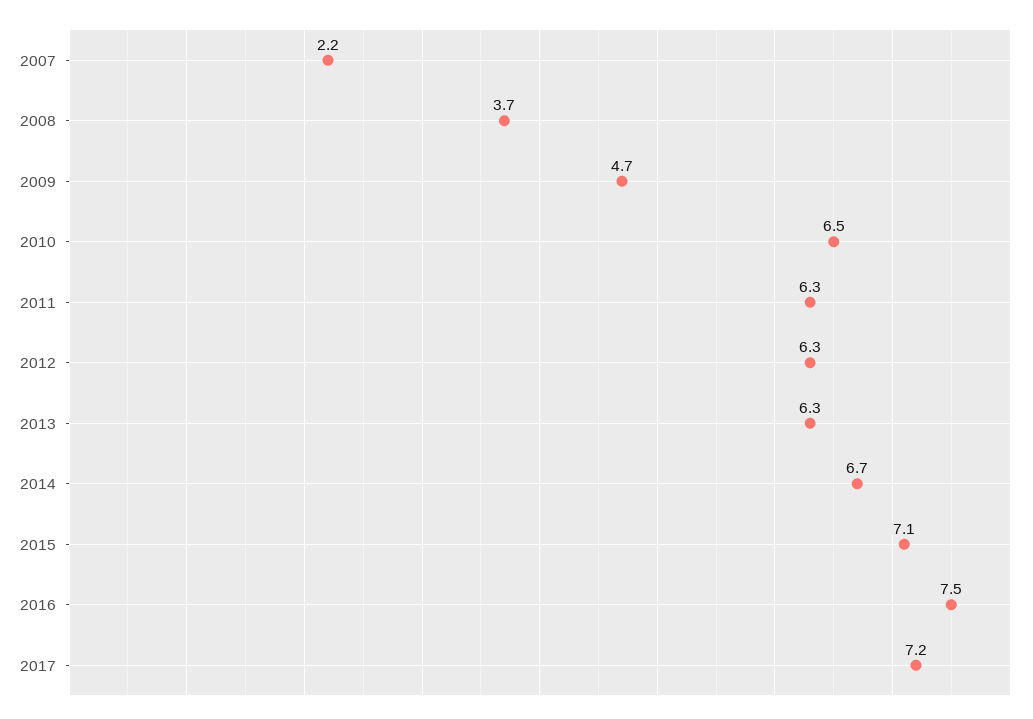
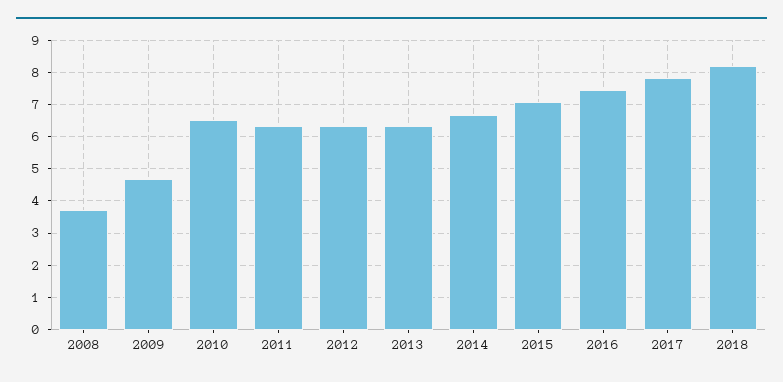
2007: 2.2 -> none
2017: 7.2 -> 7.8
2018: none -> 8.2

